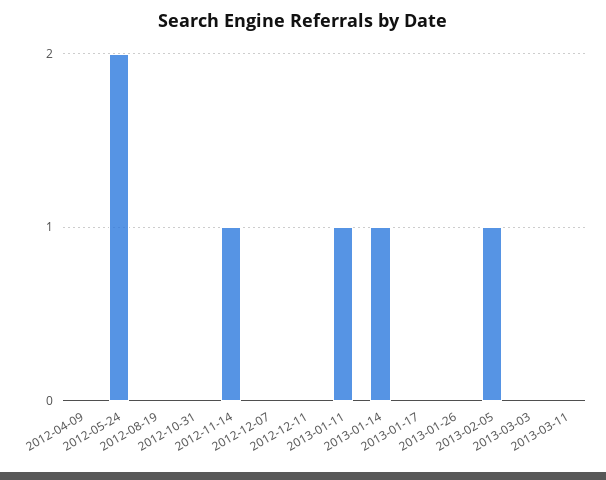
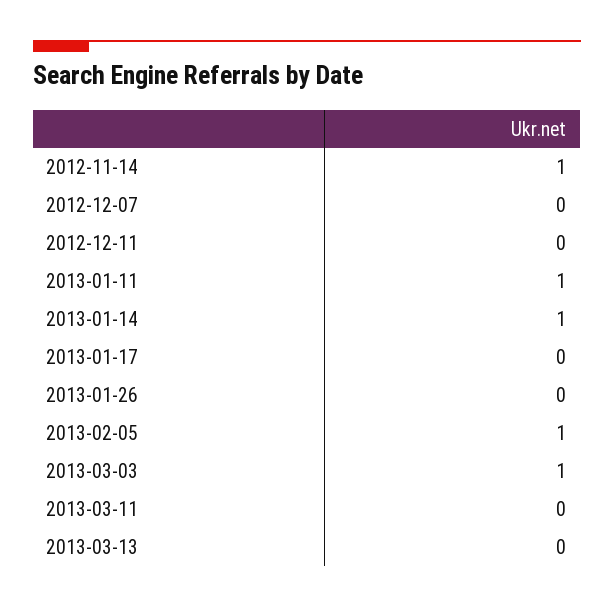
2012-04-09: 0 -> none
2012-05-24: 2 -> none
2012-08-19: 0 -> none
2012-10-31: 0 -> none
2013-03-03: 0 -> 1
2013-03-13: none -> 0

